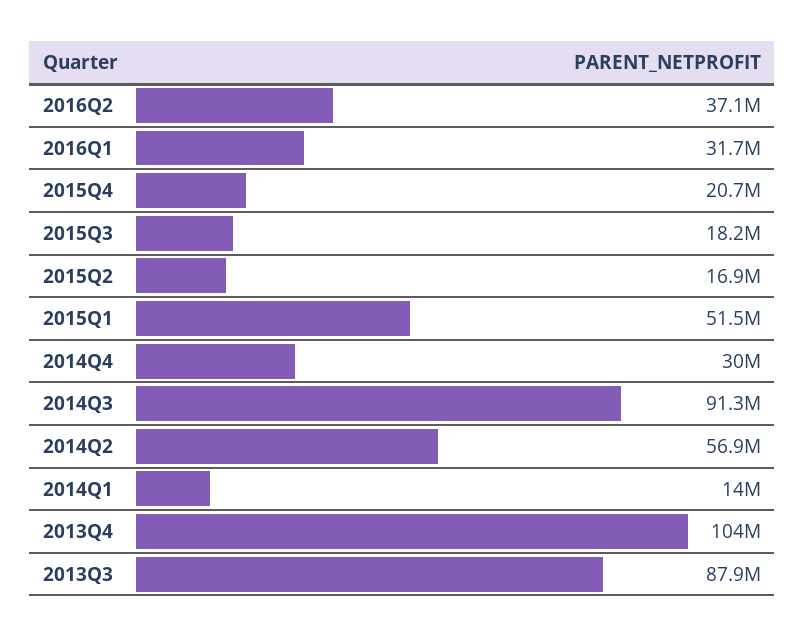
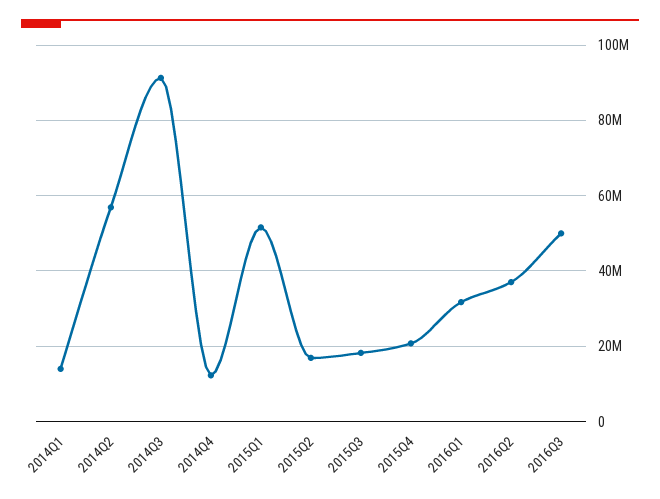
2014Q4: 30000000 -> 12000000
2013Q4: 104000000 -> none
2013Q3: 87900000 -> none
2016Q3: none -> 50000000

